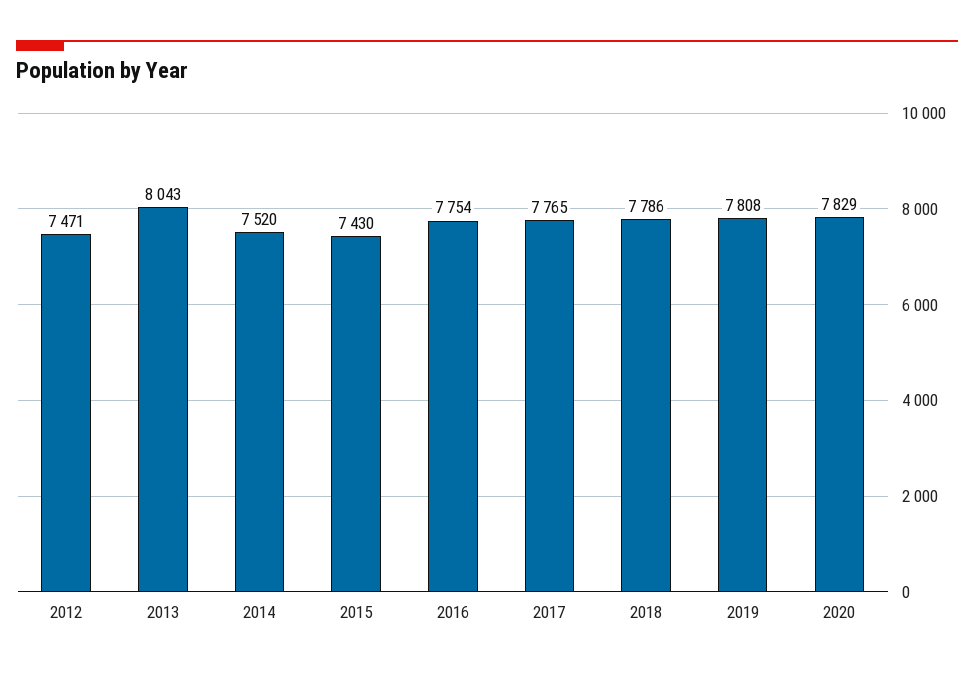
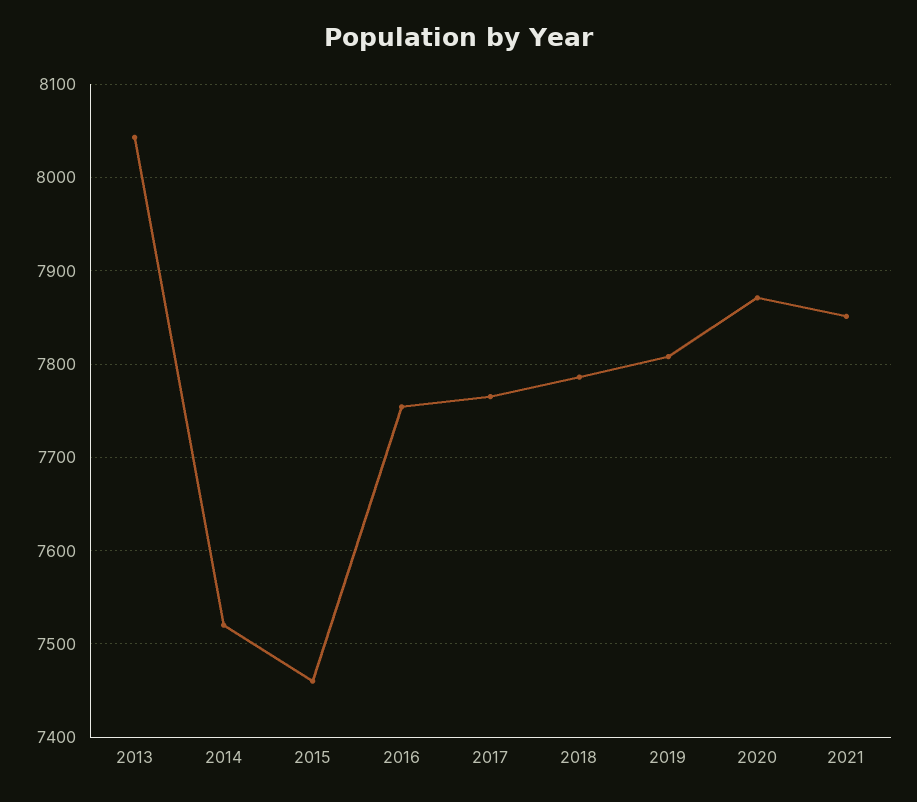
2012: 7471 -> none
2015: 7430 -> 7460
2020: 7829 -> 7870
2021: none -> 7850

